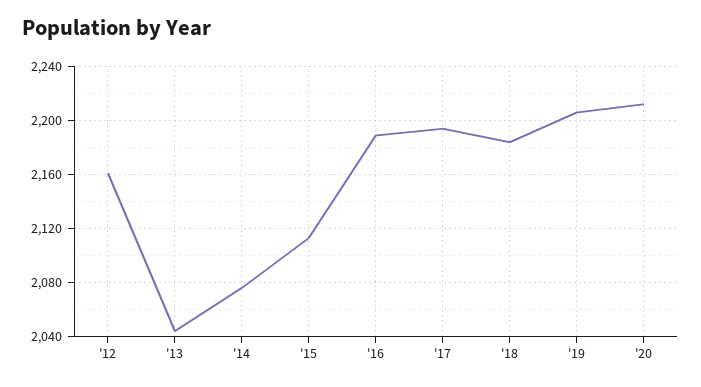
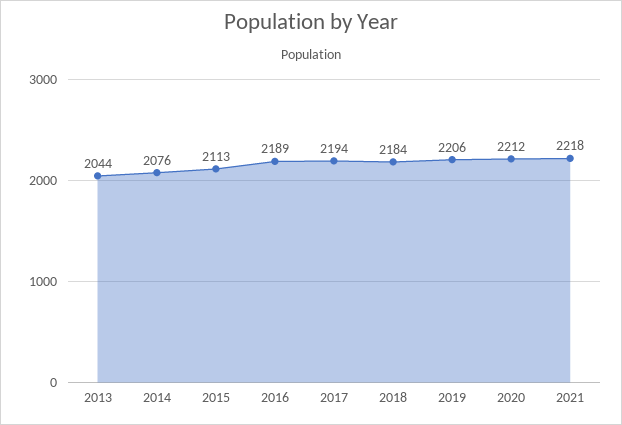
'12: 2160 -> none
2021: none -> 2218

